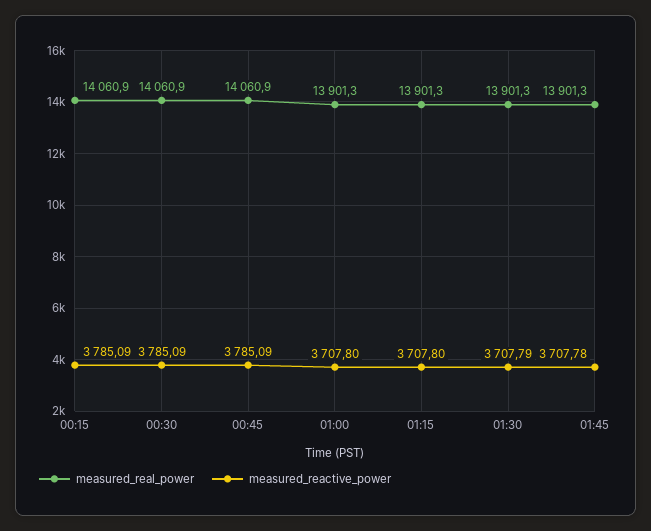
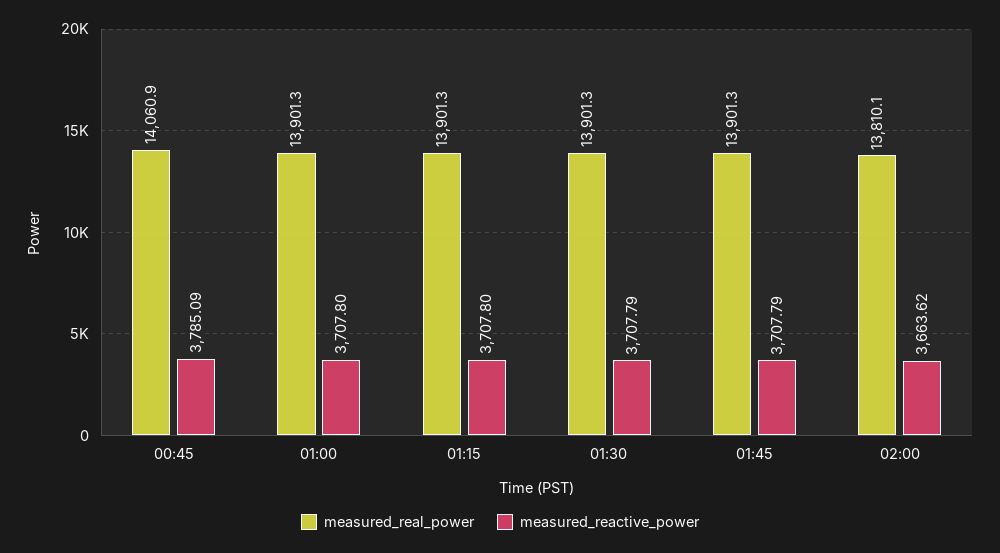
measured_real_power, 00:15: 14060.9 -> none
measured_reactive_power, 00:15: 3785.09 -> none
measured_real_power, 00:30: 14060.9 -> none
measured_reactive_power, 00:30: 3785.09 -> none
measured_reactive_power, 01:45: 3707.78 -> 3707.79
measured_real_power, 02:00: none -> 13810.1
measured_reactive_power, 02:00: none -> 3663.62

